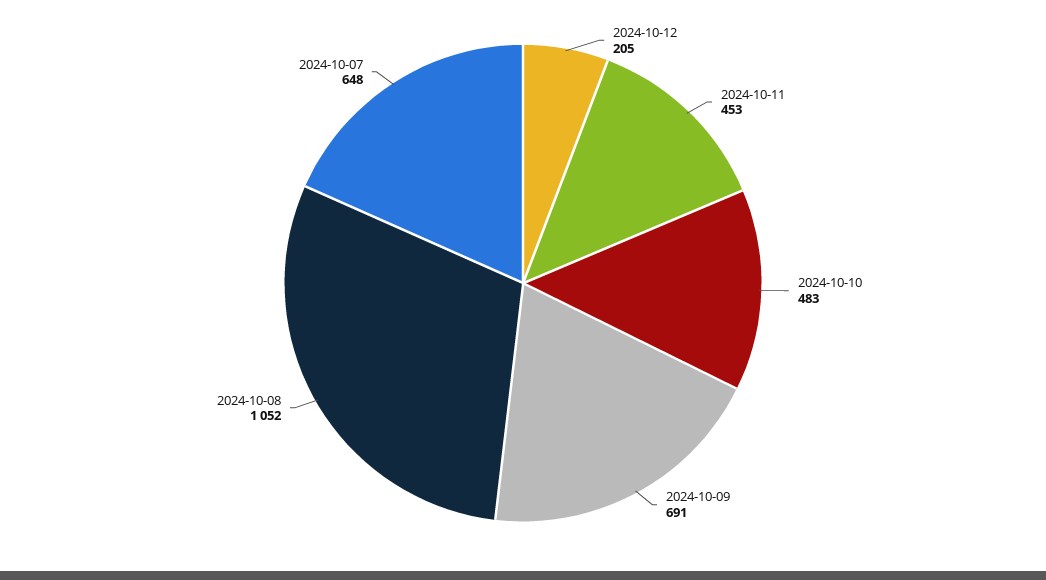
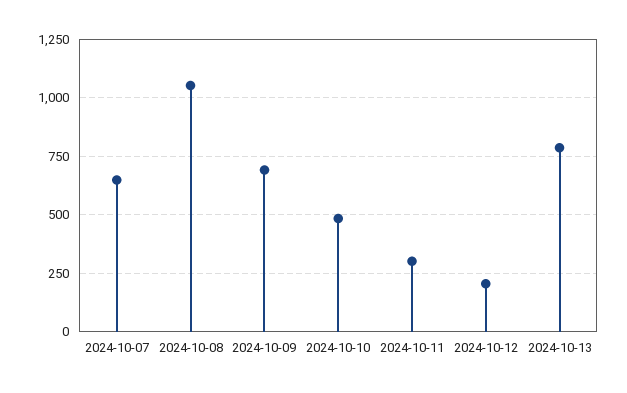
2024-10-11: 453 -> 300
2024-10-13: none -> 800

